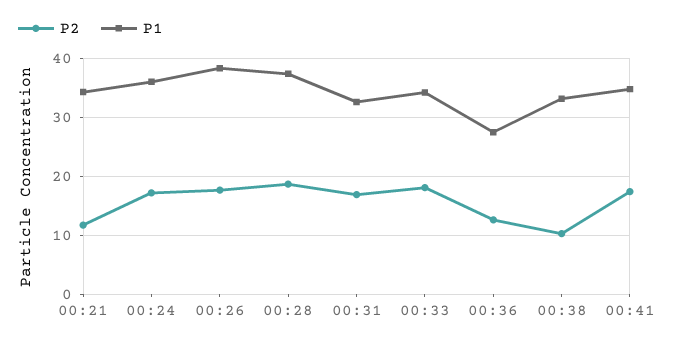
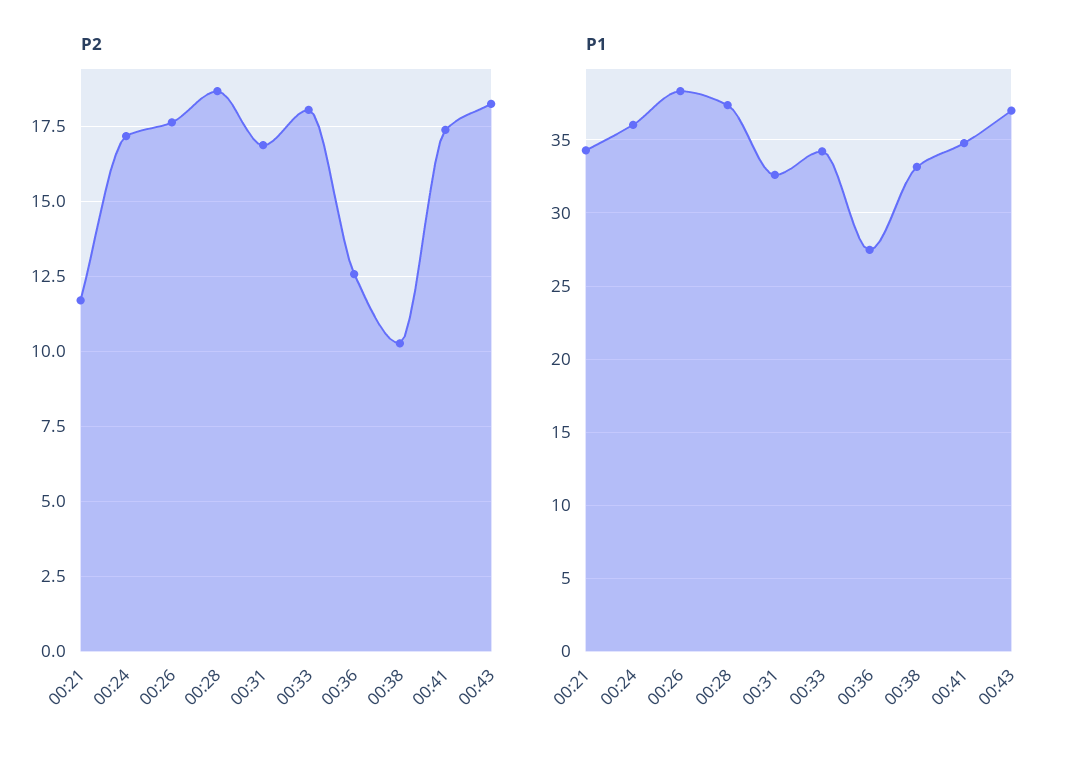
P2, 00:43: none -> 18.25
P1, 00:43: none -> 37

